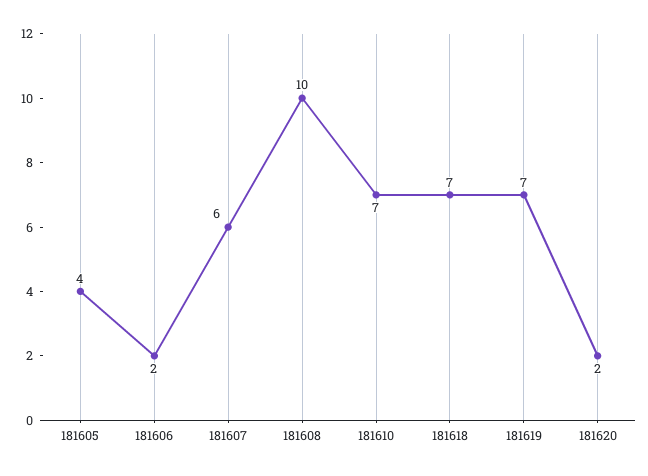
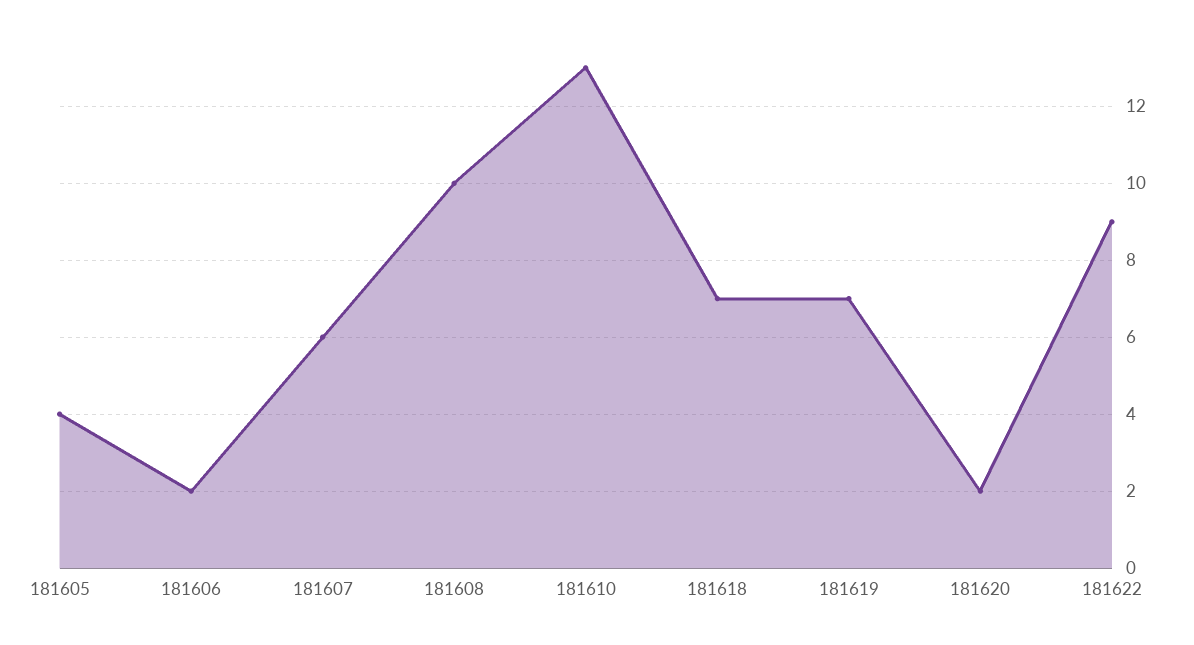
181610: 7 -> 13
181622: none -> 9

